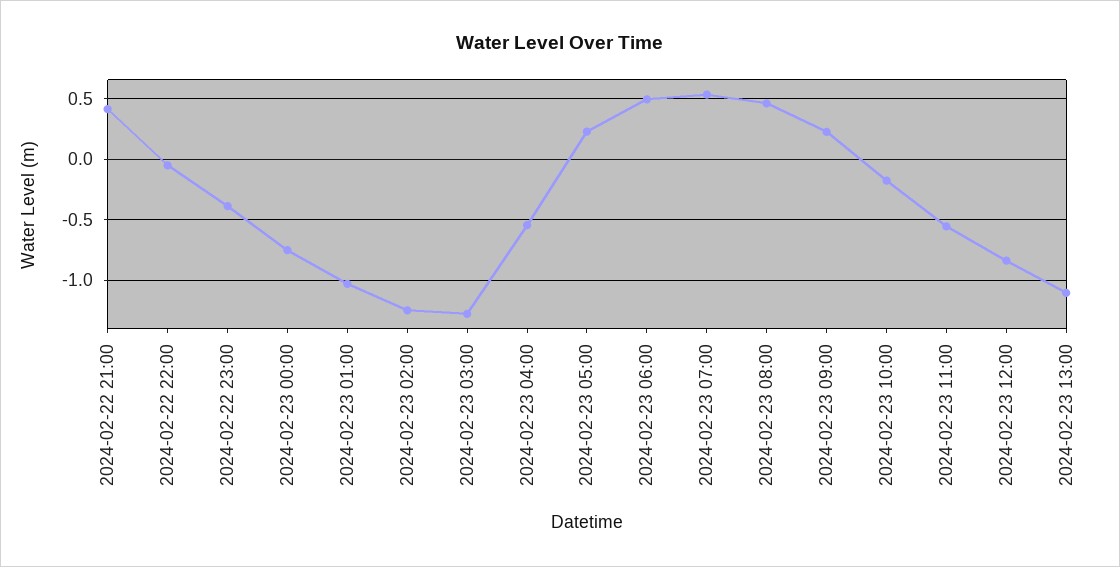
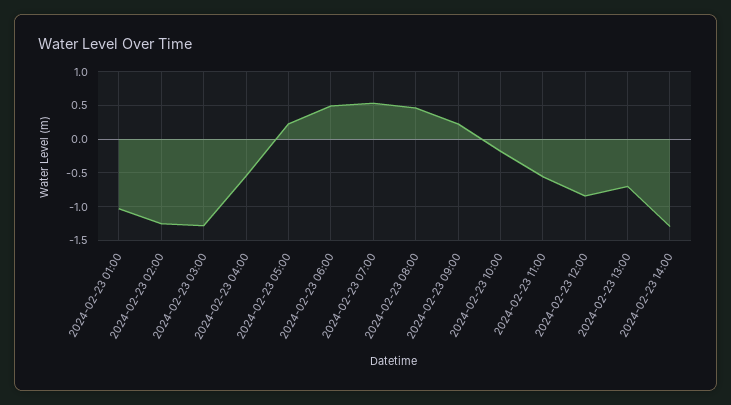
2024-02-22 21:00: 0.4 -> none
2024-02-22 22:00: -0.05 -> none
2024-02-22 23:00: -0.4 -> none
2024-02-23 00:00: -0.75 -> none
2024-02-23 13:00: -1.1 -> -0.7
2024-02-23 14:00: none -> -1.3

